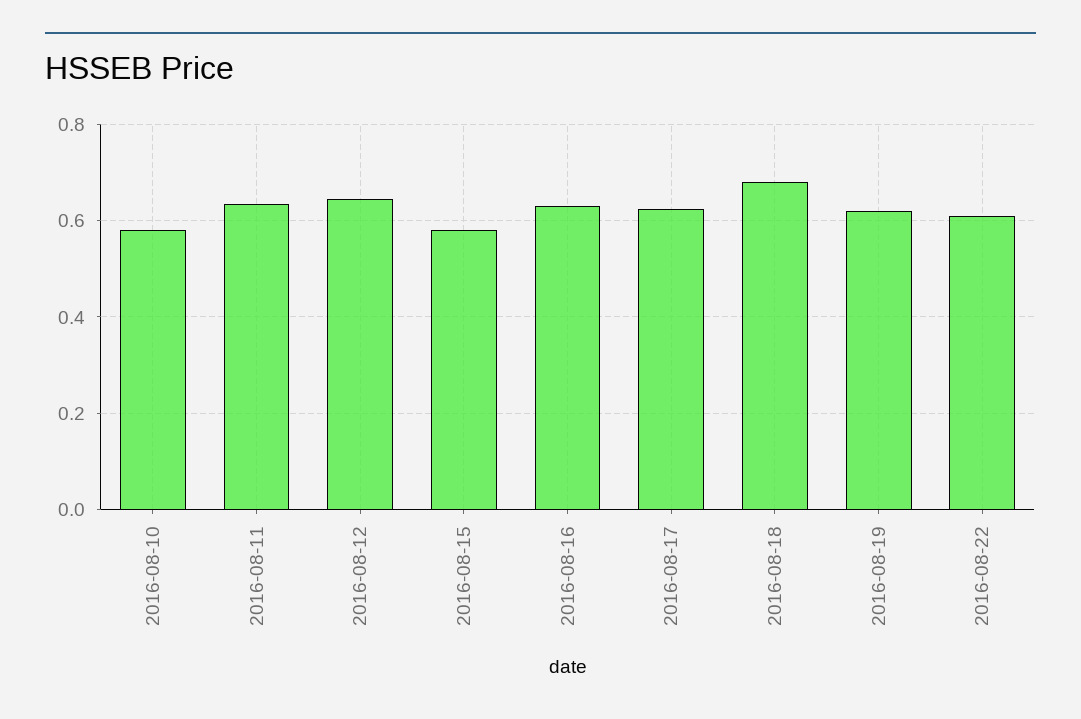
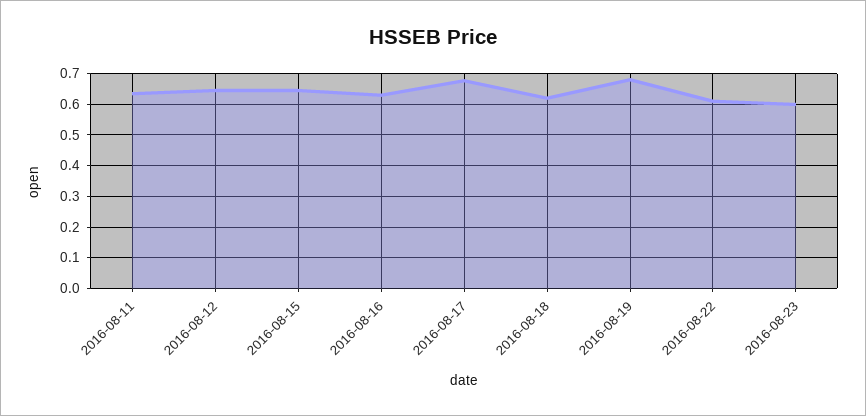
2016-08-10: 0.58 -> none
2016-08-15: 0.58 -> 0.64
2016-08-17: 0.62 -> 0.68
2016-08-18: 0.68 -> 0.62
2016-08-19: 0.62 -> 0.68
2016-08-23: none -> 0.6

